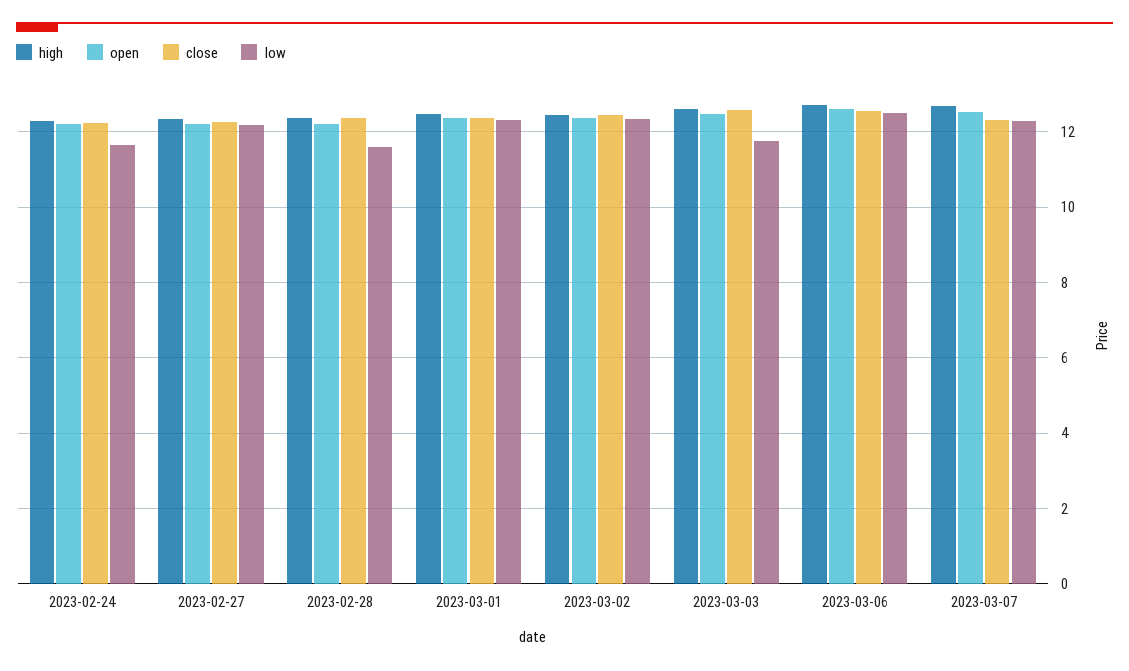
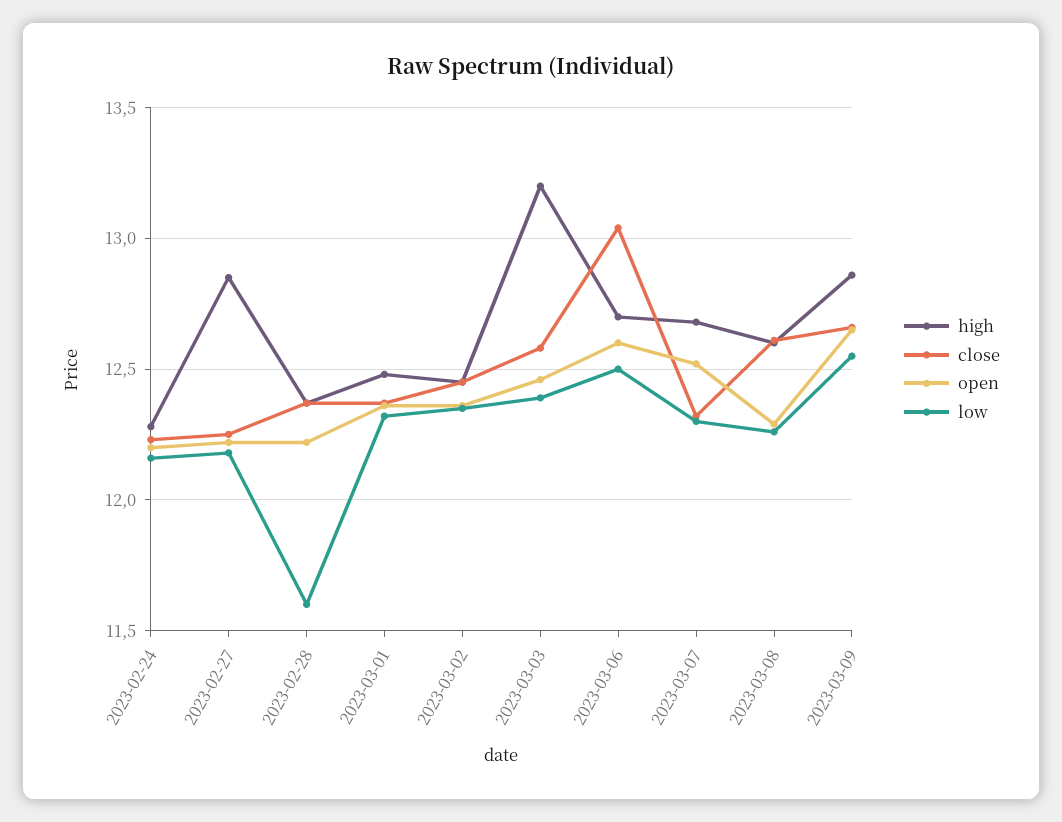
low, 2023-02-24: 11.6 -> 12.15
high, 2023-02-27: 12.4 -> 12.85
high, 2023-03-03: 12.6 -> 13.2
low, 2023-03-03: 11.8 -> 12.4
close, 2023-03-06: 12.6 -> 13.05
high, 2023-03-08: none -> 12.6
close, 2023-03-08: none -> 12.6
open, 2023-03-08: none -> 12.3
low, 2023-03-08: none -> 12.25
high, 2023-03-09: none -> 12.85
close, 2023-03-09: none -> 12.65
open, 2023-03-09: none -> 12.65
low, 2023-03-09: none -> 12.55

